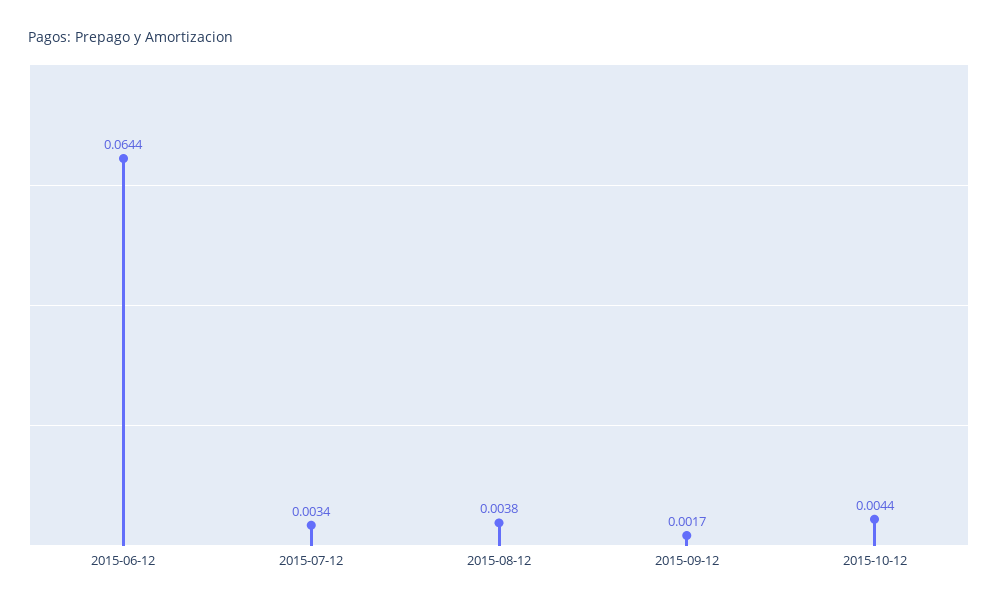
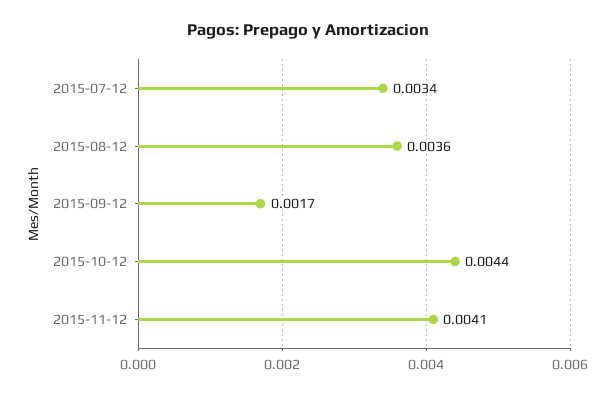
2015-06-12: 0.0644 -> none
2015-08-12: 0.0038 -> 0.0036
2015-11-12: none -> 0.0041

